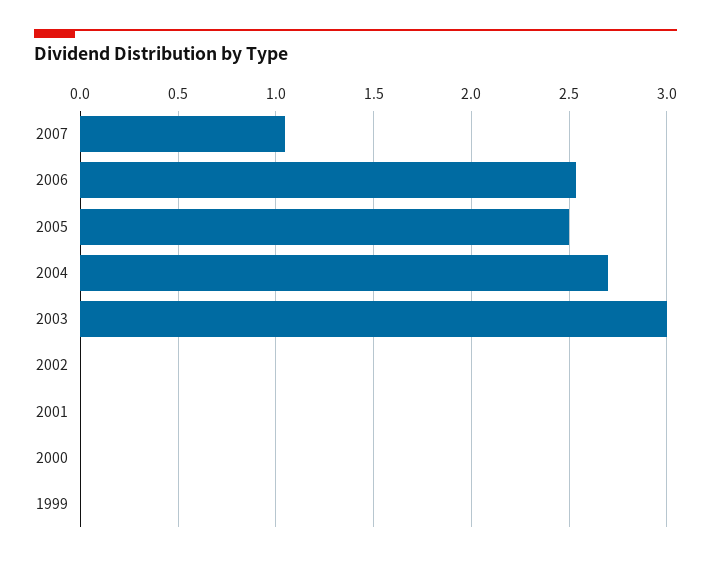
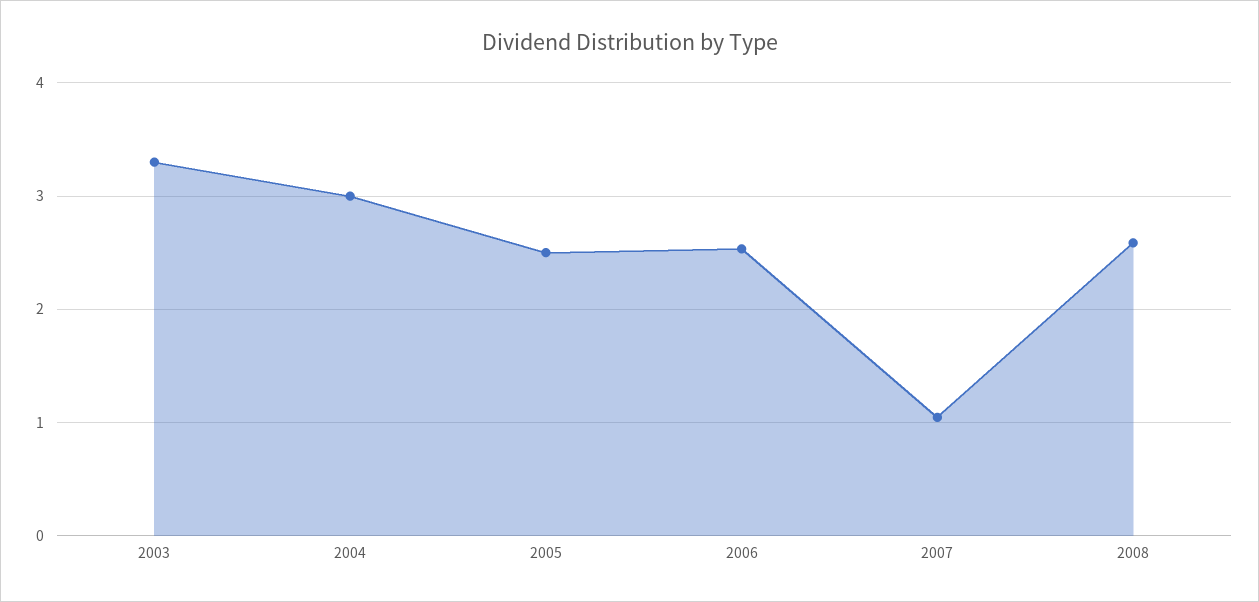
2004: 2.7 -> 3
2003: 3 -> 3.3
2002: 0 -> none
2001: 0 -> none
2000: 0 -> none
1999: 0 -> none
2008: none -> 2.6

